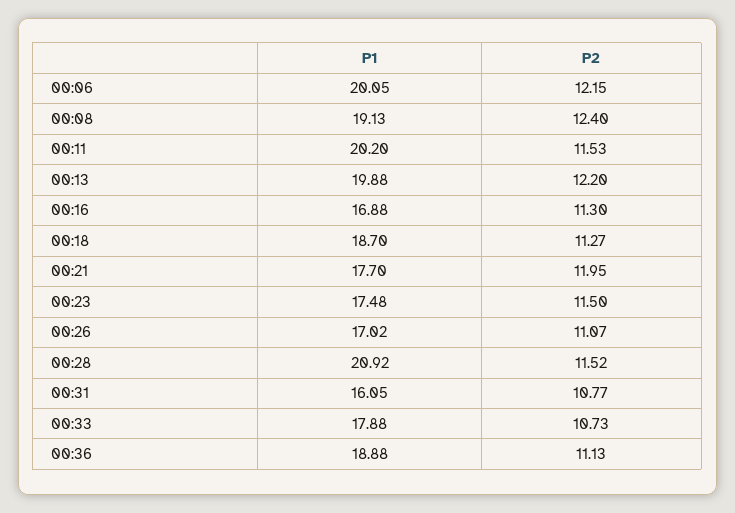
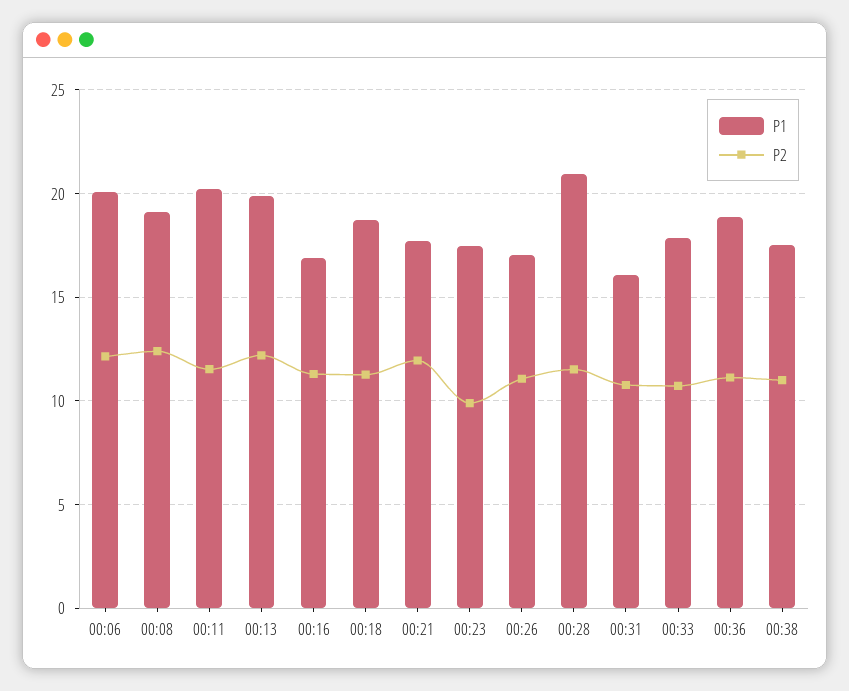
P2, 00:23: 11.5 -> 10
P1, 00:38: none -> 17.5
P2, 00:38: none -> 11

